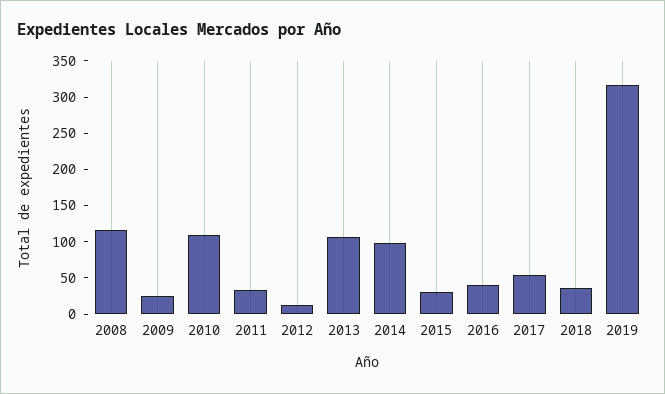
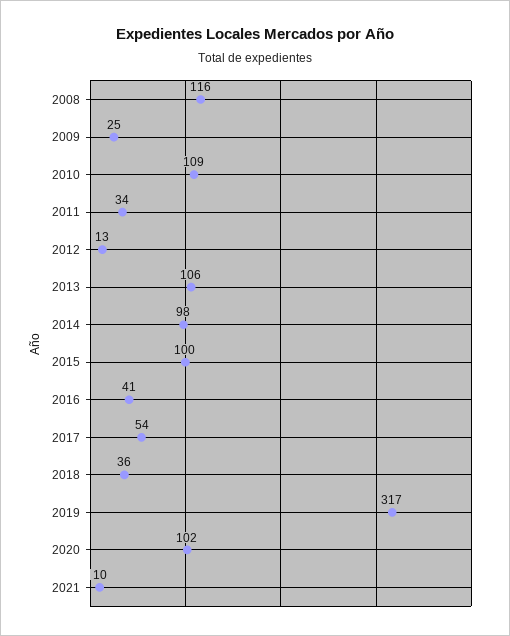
2015: 25 -> 100
2020: none -> 102
2021: none -> 10

